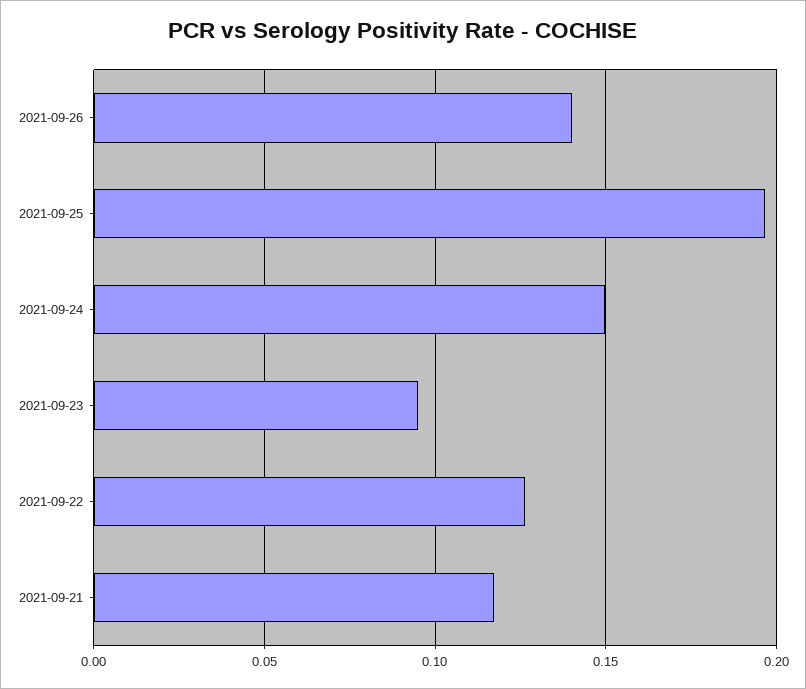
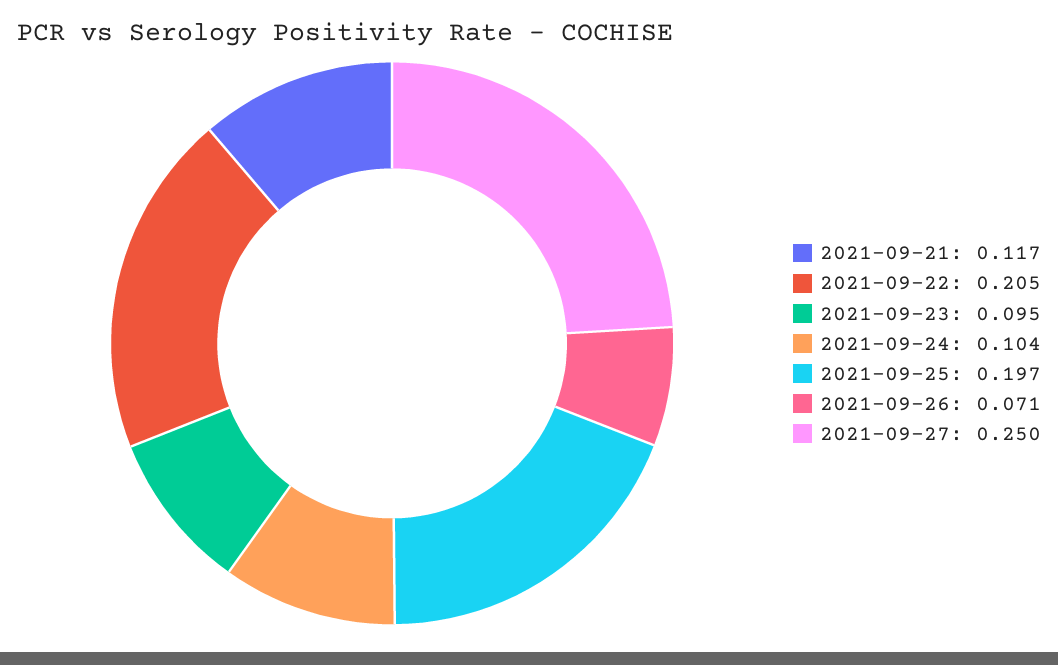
2021-09-26: 0.14 -> 0.071
2021-09-24: 0.15 -> 0.104
2021-09-22: 0.125 -> 0.205
2021-09-27: none -> 0.25

